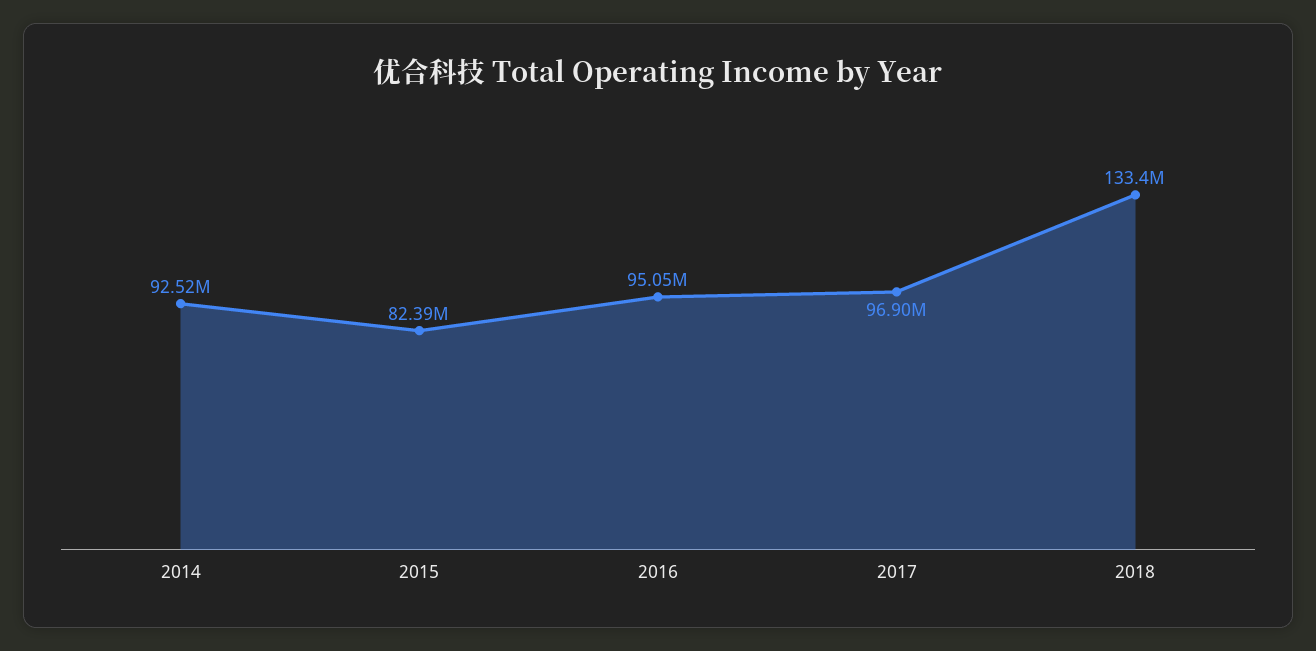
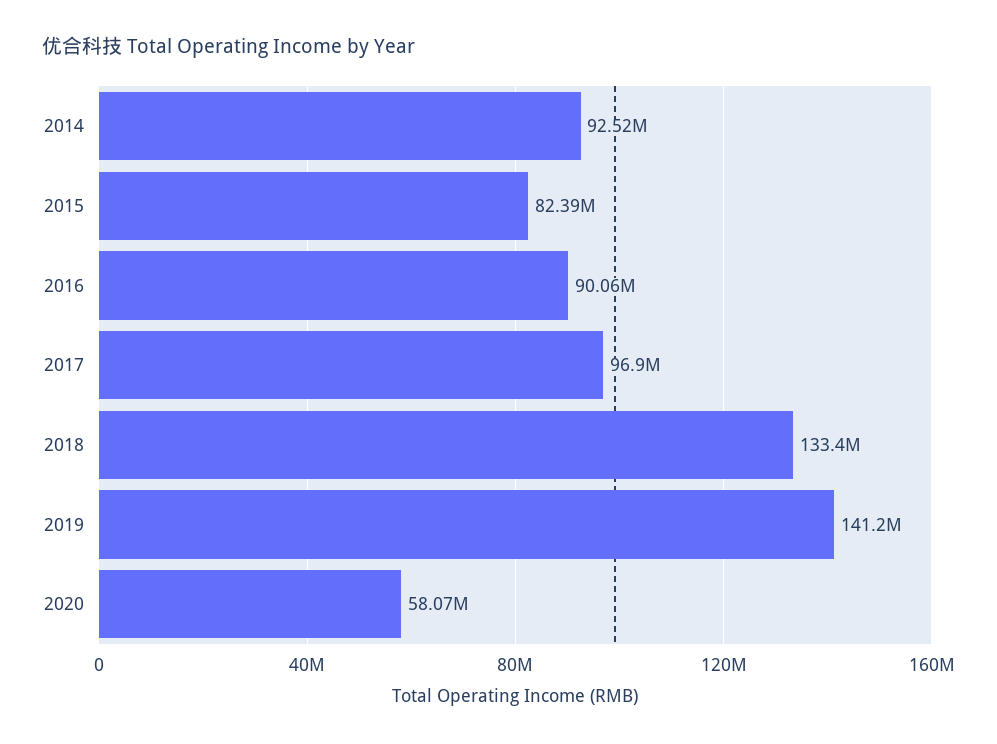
2016: 95050000 -> 90060000
2019: none -> 141200000
2020: none -> 58070000

